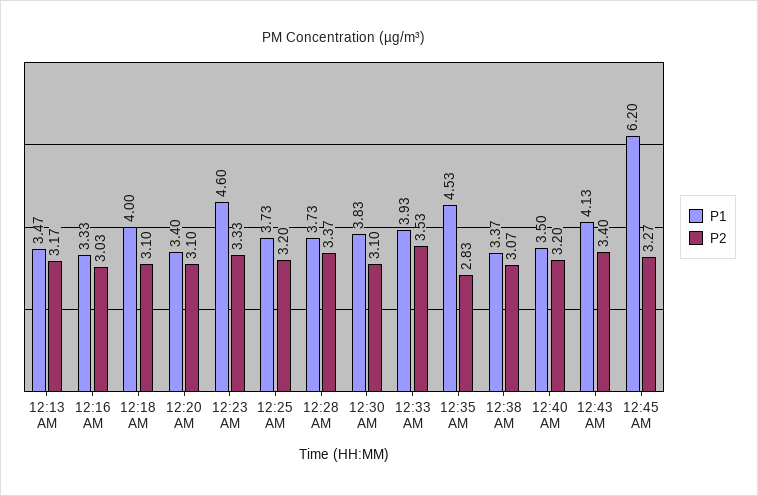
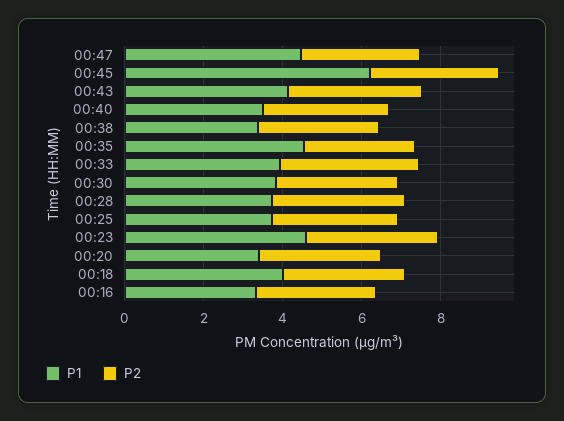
P1, 12:13 AM: 3.47 -> none
P2, 12:13 AM: 3.17 -> none
P1, 00:47: none -> 4.5
P2, 00:47: none -> 3

